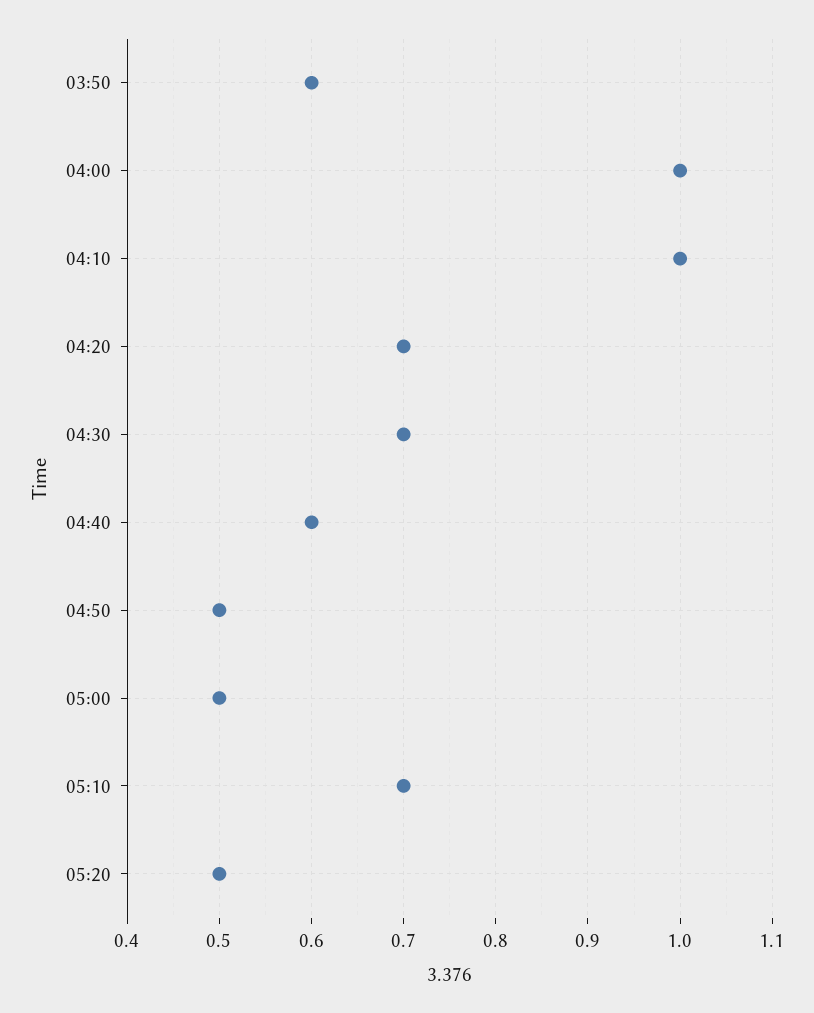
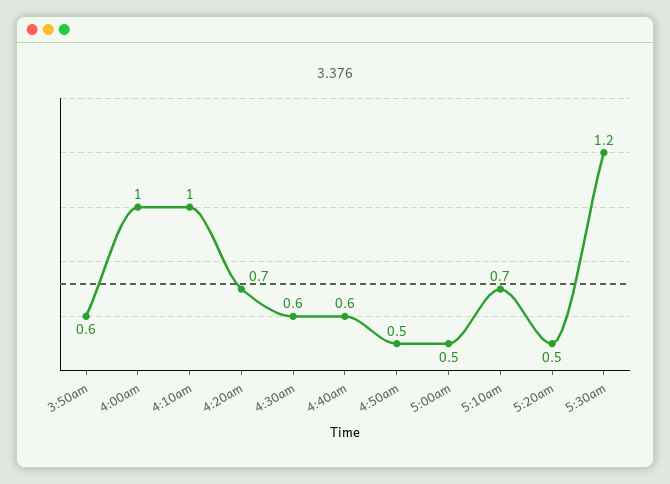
04:30: 0.7 -> 0.6
5:30am: none -> 1.2

